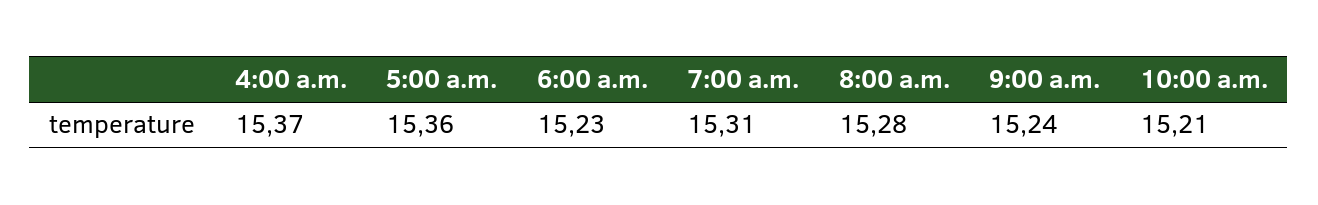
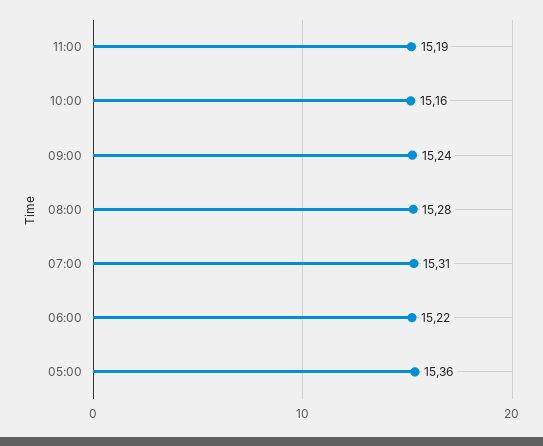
4:00 a.m.: 15.37 -> none
6:00 a.m.: 15.23 -> 15.22
10:00 a.m.: 15.21 -> 15.16
11:00: none -> 15.19

